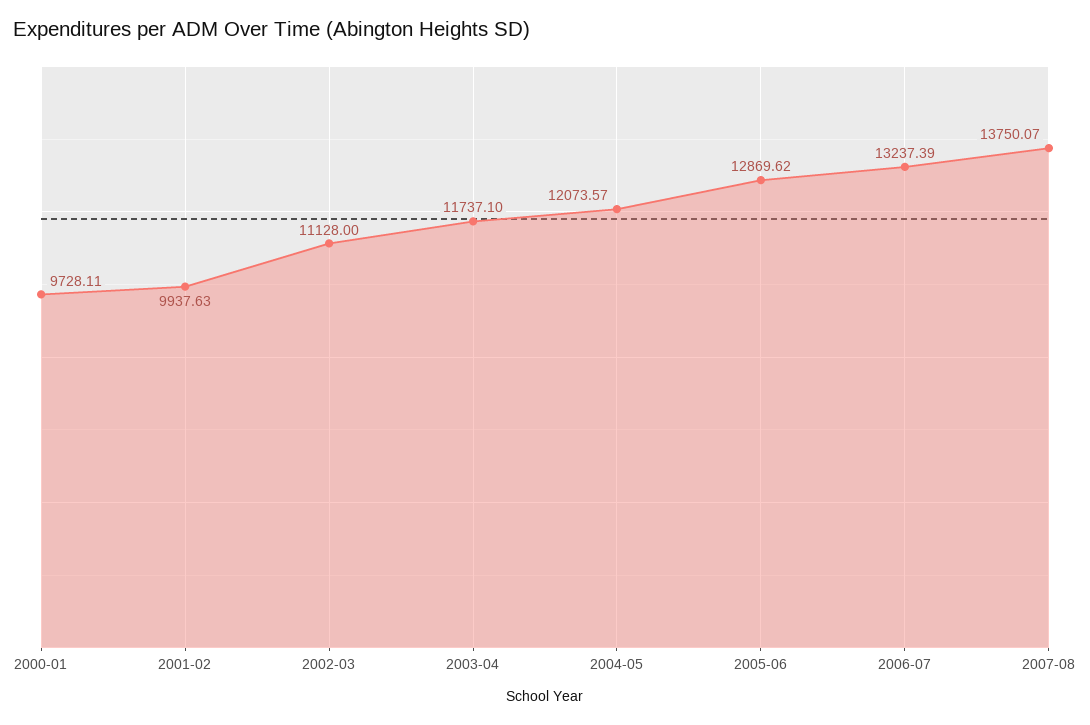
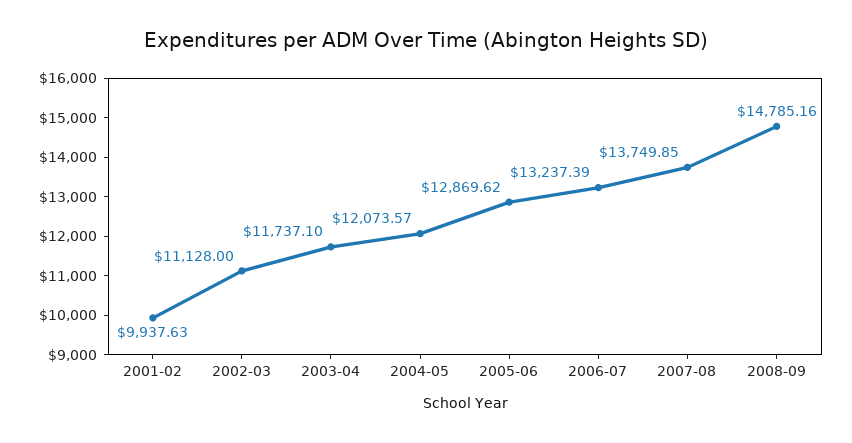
2000-01: 9728.11 -> none
2007-08: 13750.07 -> 13749.85
2008-09: none -> 14785.16

